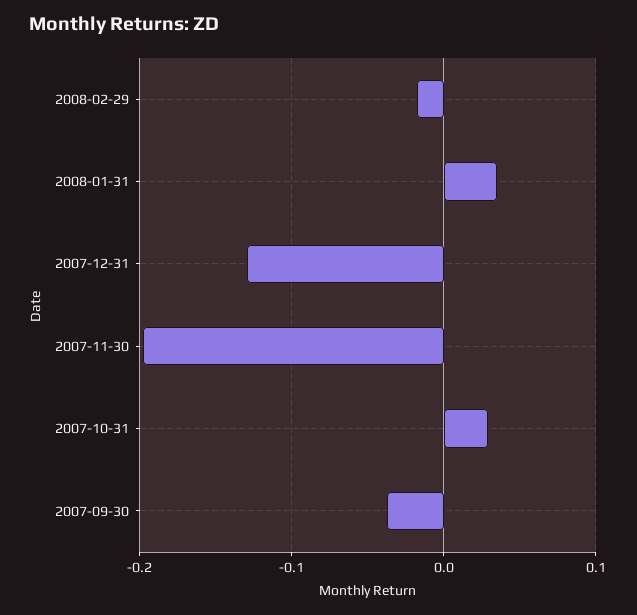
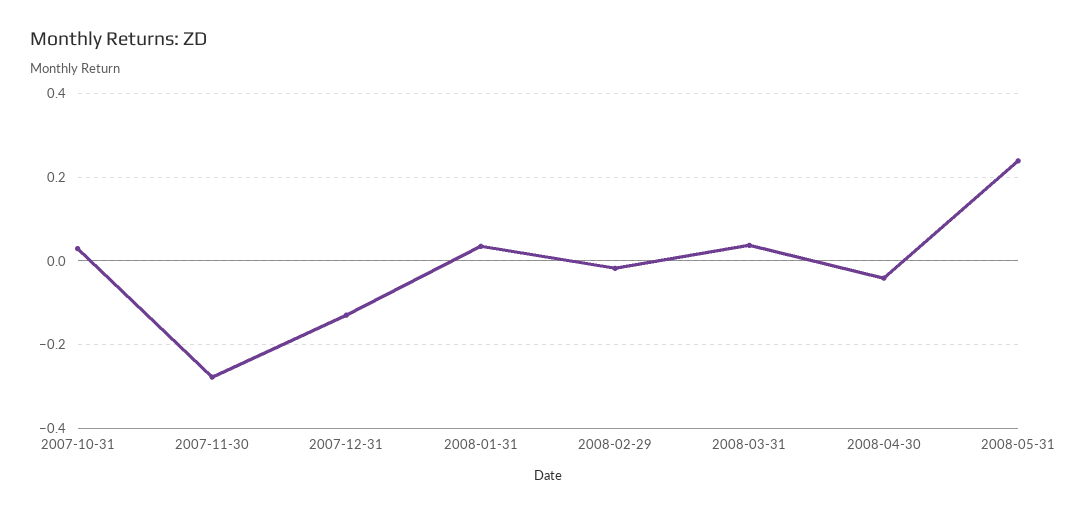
2007-11-30: -0.2 -> -0.28
2007-09-30: -0.04 -> none
2008-03-31: none -> 0.04
2008-04-30: none -> -0.04
2008-05-31: none -> 0.24

